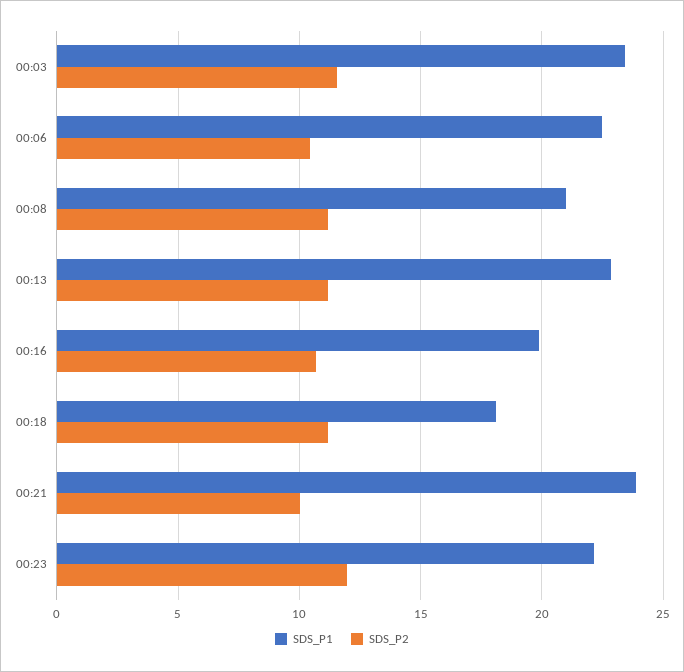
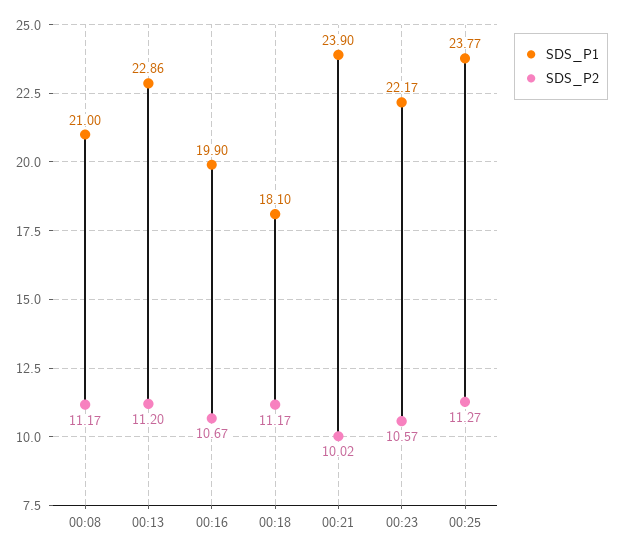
SDS_P1, 00:03: 23.5 -> none
SDS_P2, 00:03: 11.5 -> none
SDS_P1, 00:06: 22.5 -> none
SDS_P2, 00:06: 10.5 -> none
SDS_P2, 00:23: 12 -> 10.57
SDS_P1, 00:25: none -> 23.77
SDS_P2, 00:25: none -> 11.27

